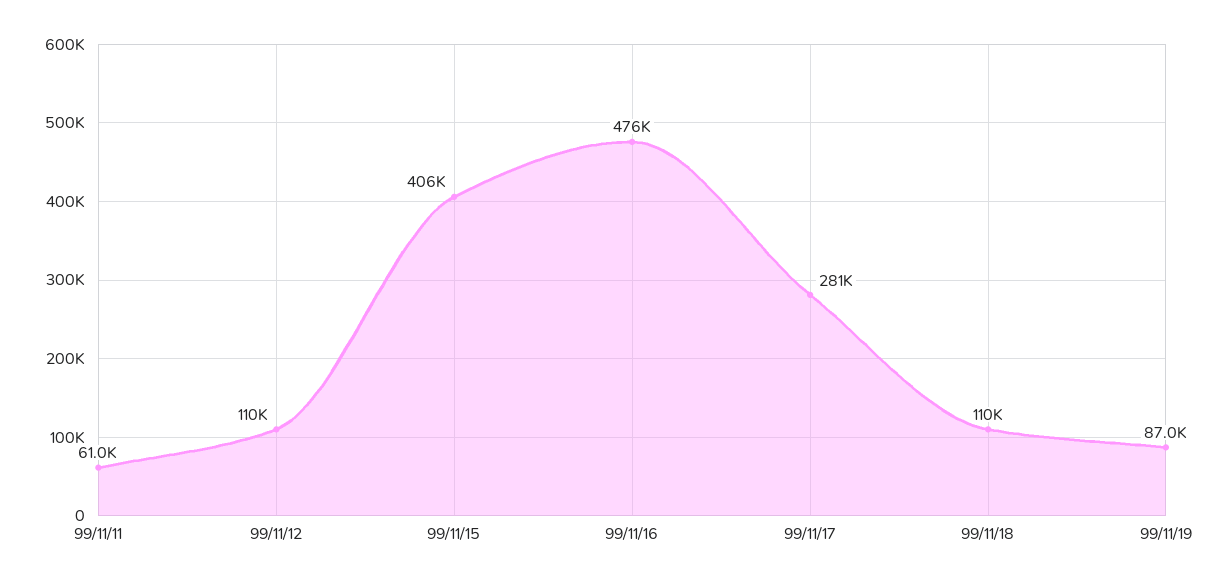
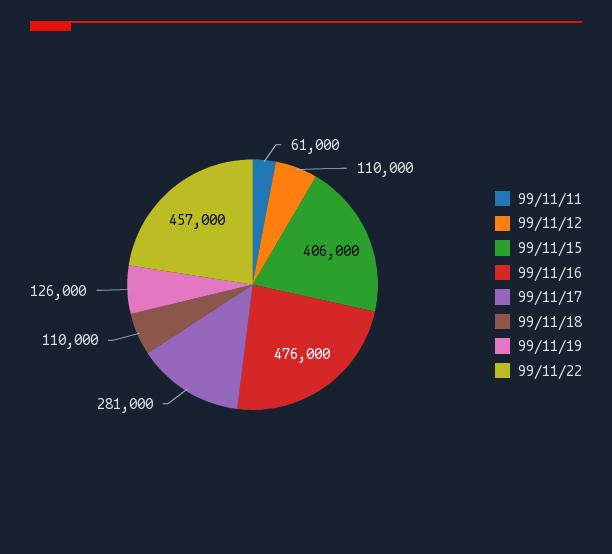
99/11/19: 87000 -> 126000
99/11/22: none -> 457000

